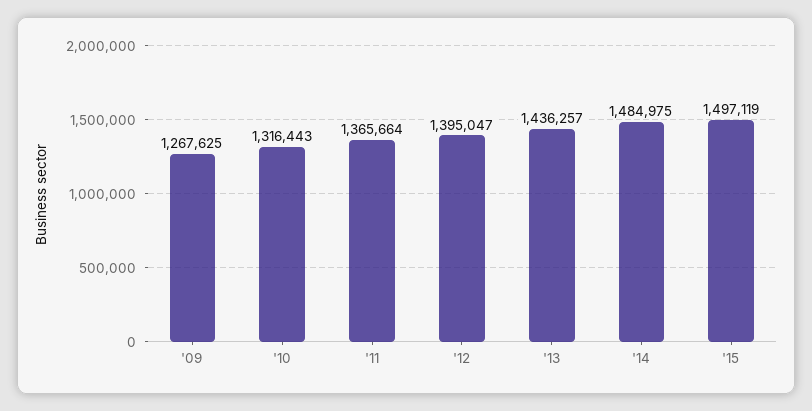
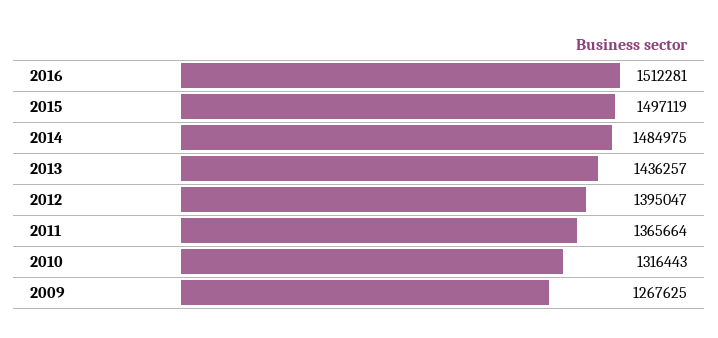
2016: none -> 1512281

